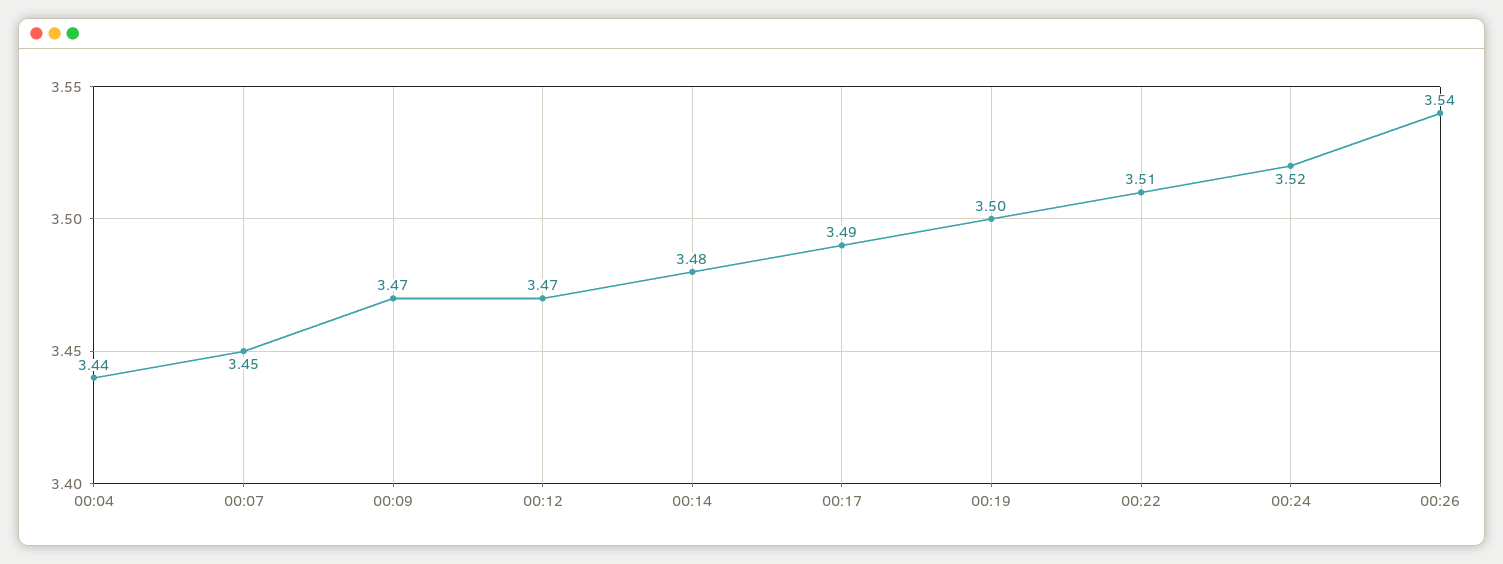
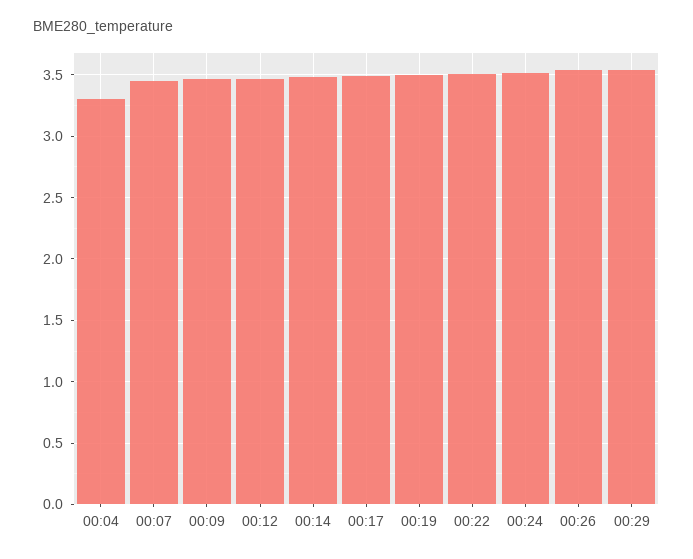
00:04: 3.44 -> 3.3
00:29: none -> 3.55

